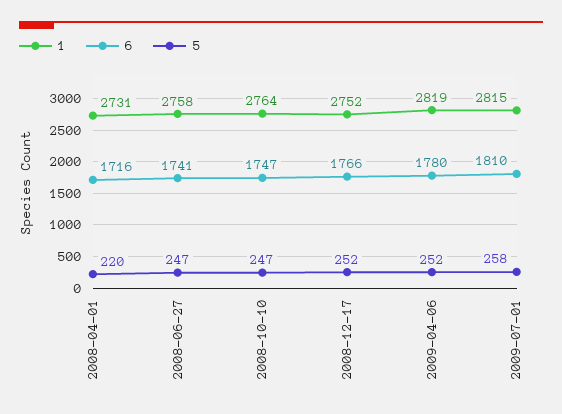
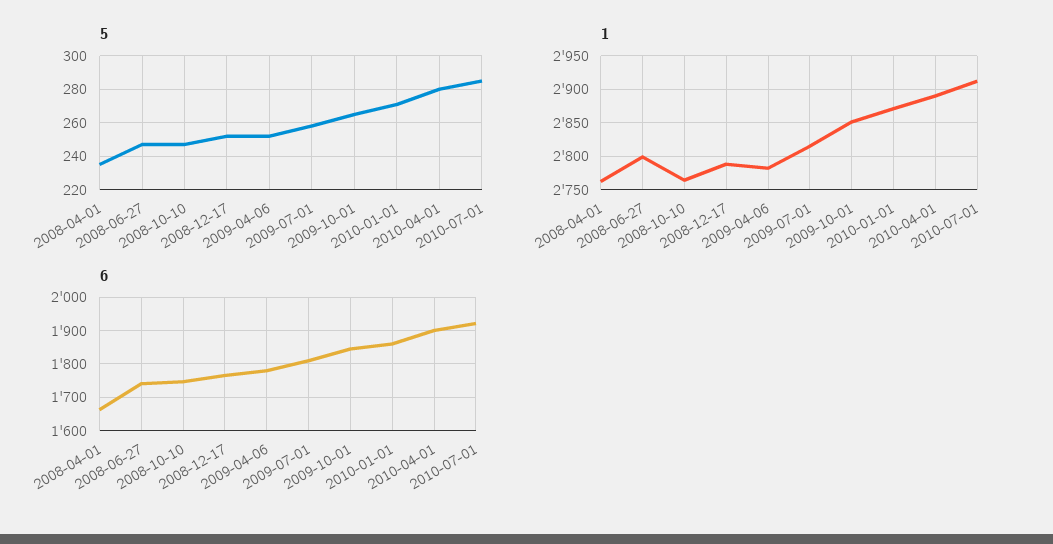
1, 2008-04-01: 2731 -> 2760
6, 2008-04-01: 1716 -> 1660
5, 2008-04-01: 220 -> 235
1, 2008-06-27: 2758 -> 2800
1, 2008-12-17: 2752 -> 2790
1, 2009-04-06: 2819 -> 2780
5, 2009-10-01: none -> 265
5, 2010-01-01: none -> 270
5, 2010-04-01: none -> 280
5, 2010-07-01: none -> 285
1, 2009-10-01: none -> 2850
1, 2010-01-01: none -> 2870
1, 2010-04-01: none -> 2890
1, 2010-07-01: none -> 2910
6, 2009-10-01: none -> 1840
6, 2010-01-01: none -> 1860
6, 2010-04-01: none -> 1900
6, 2010-07-01: none -> 1920

